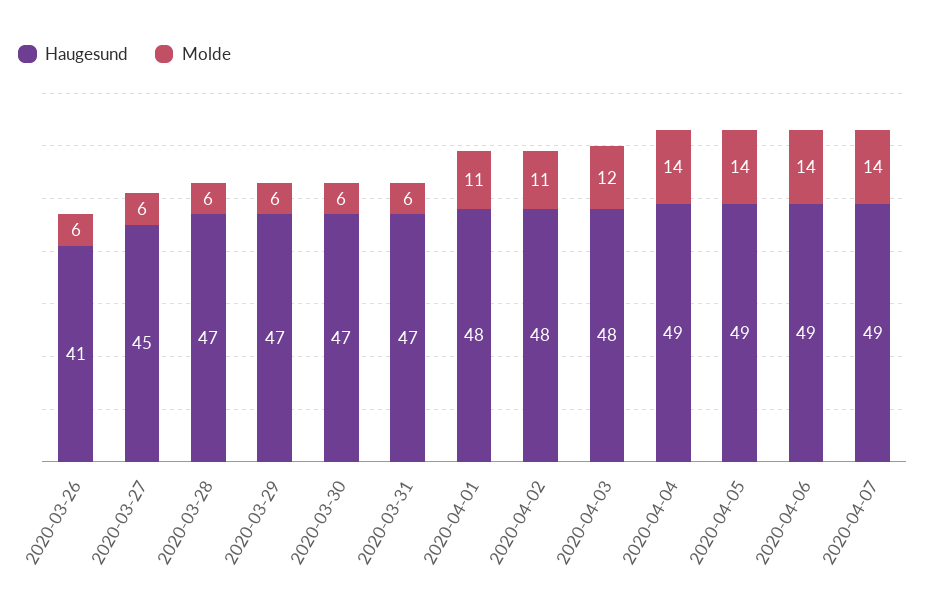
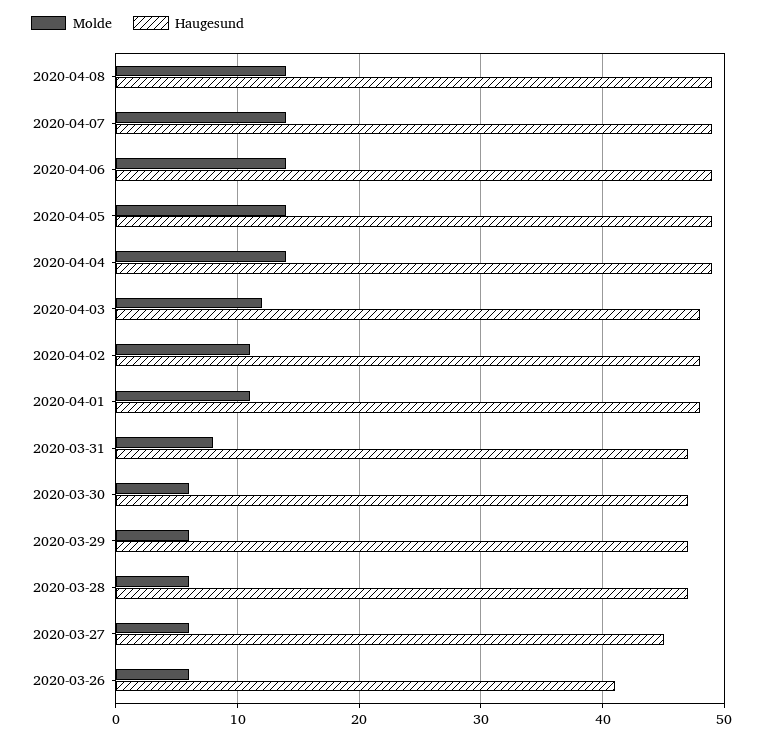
Molde, 2020-03-31: 6 -> 8
Molde, 2020-04-08: none -> 14
Haugesund, 2020-04-08: none -> 49

